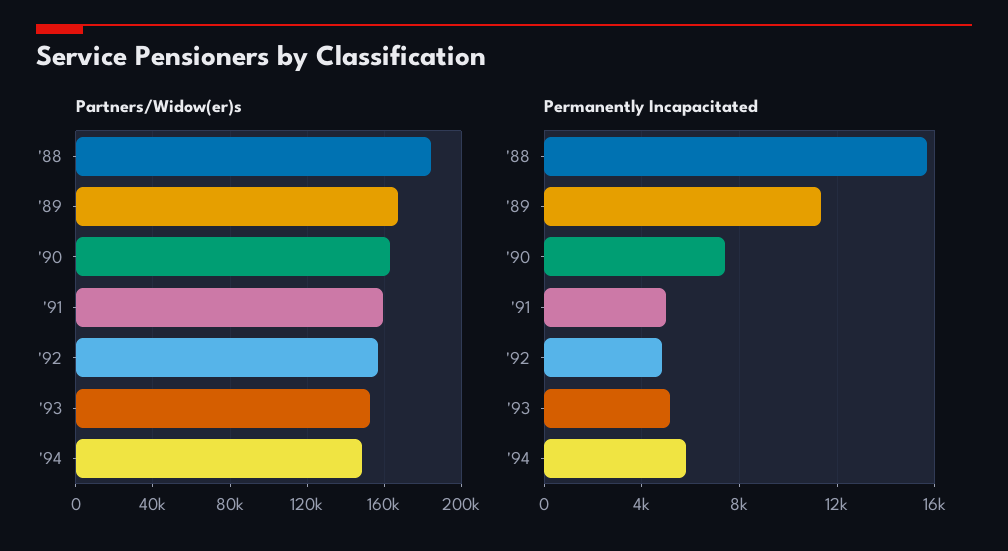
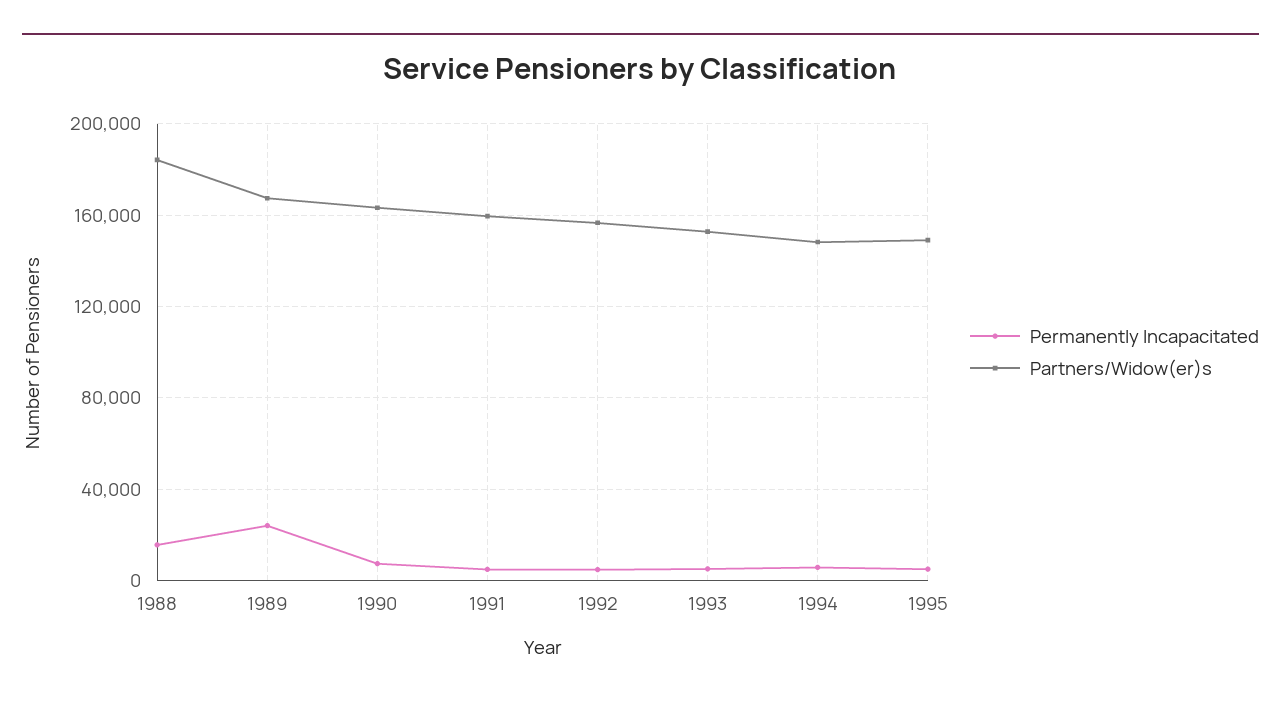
Permanently Incapacitated, '89: 11500 -> 25000
Permanently Incapacitated, 1995: none -> 5000
Partners/Widow(er)s, 1995: none -> 150000

